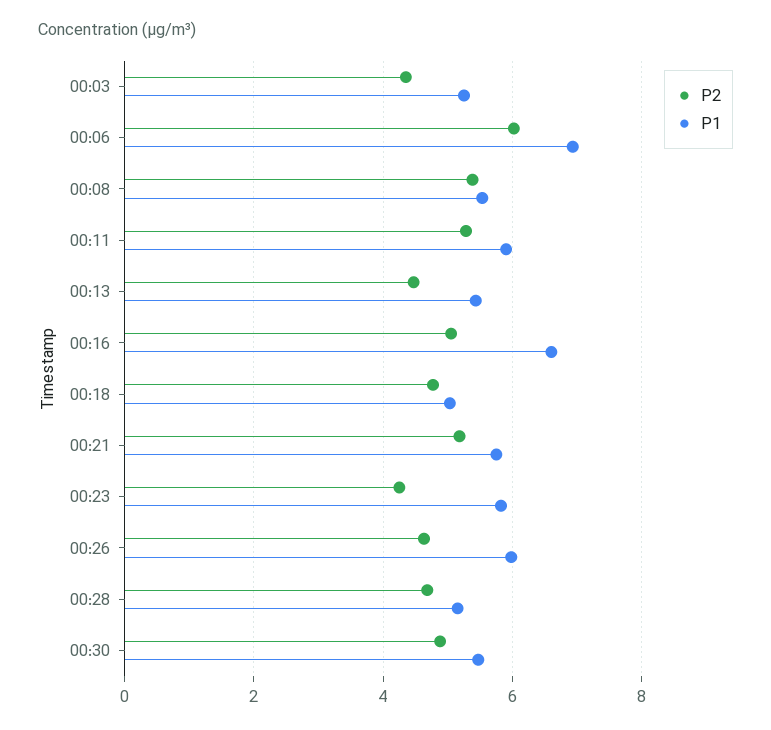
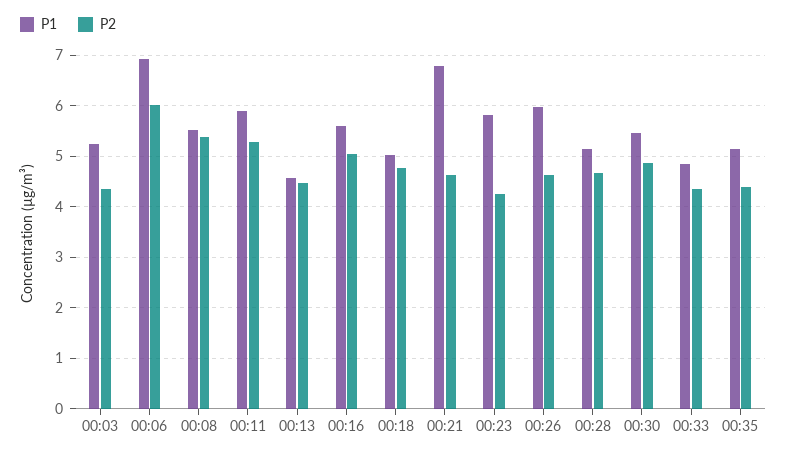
P1, 00:13: 5.4 -> 4.6
P1, 00:16: 6.6 -> 5.6
P2, 00:21: 5.2 -> 4.6
P1, 00:21: 5.8 -> 6.8
P1, 00:33: none -> 4.8
P2, 00:33: none -> 4.4
P1, 00:35: none -> 5.2
P2, 00:35: none -> 4.4

